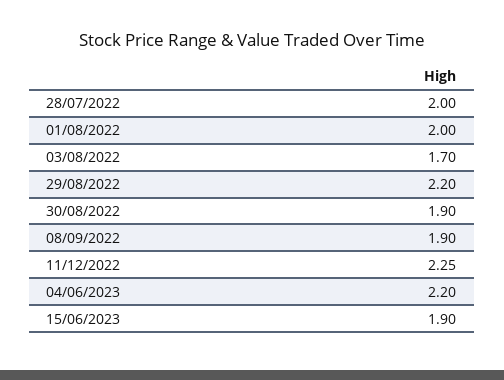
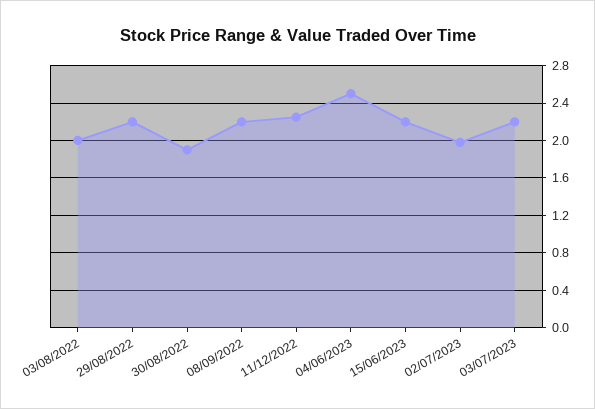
28/07/2022: 2 -> none
01/08/2022: 2 -> none
03/08/2022: 1.7 -> 2
08/09/2022: 1.9 -> 2.2
04/06/2023: 2.2 -> 2.5
15/06/2023: 1.9 -> 2.2
02/07/2023: none -> 2
03/07/2023: none -> 2.2

